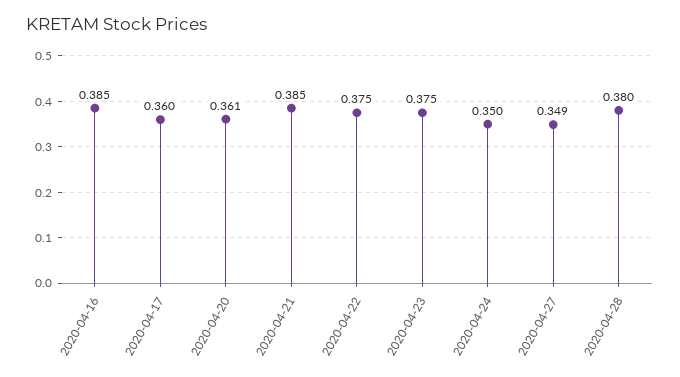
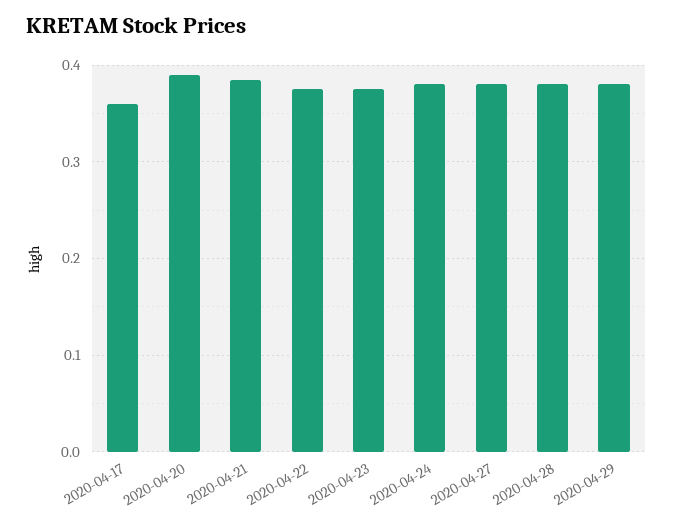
2020-04-16: 0.385 -> none
2020-04-20: 0.361 -> 0.39
2020-04-24: 0.35 -> 0.38
2020-04-27: 0.349 -> 0.38
2020-04-29: none -> 0.38

